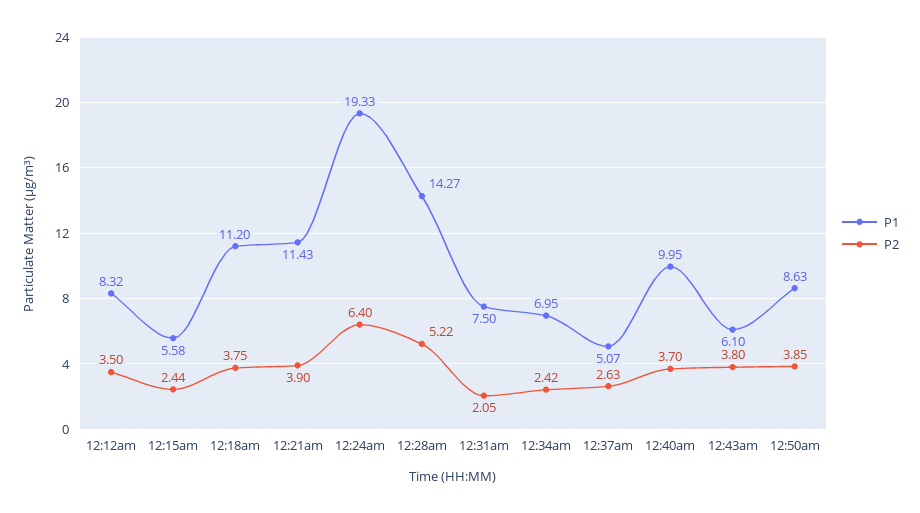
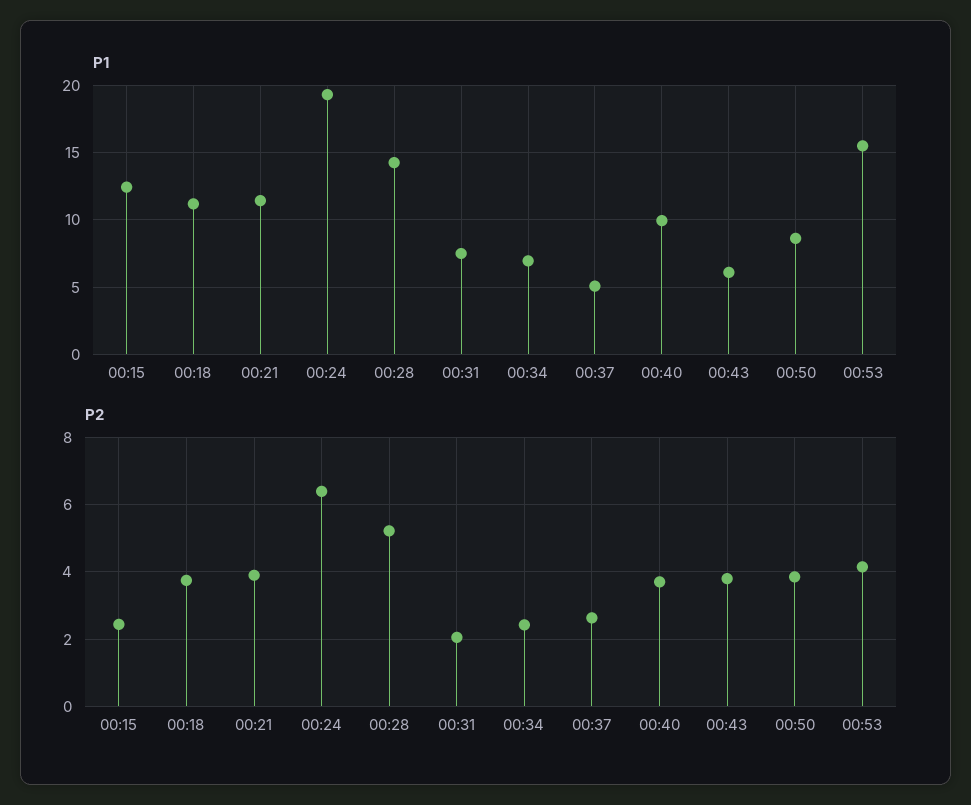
P1, 12:12am: 8.32 -> none
P2, 12:12am: 3.5 -> none
P1, 12:15am: 5.58 -> 12.5
P1, 00:53: none -> 15.5
P2, 00:53: none -> 4.2

